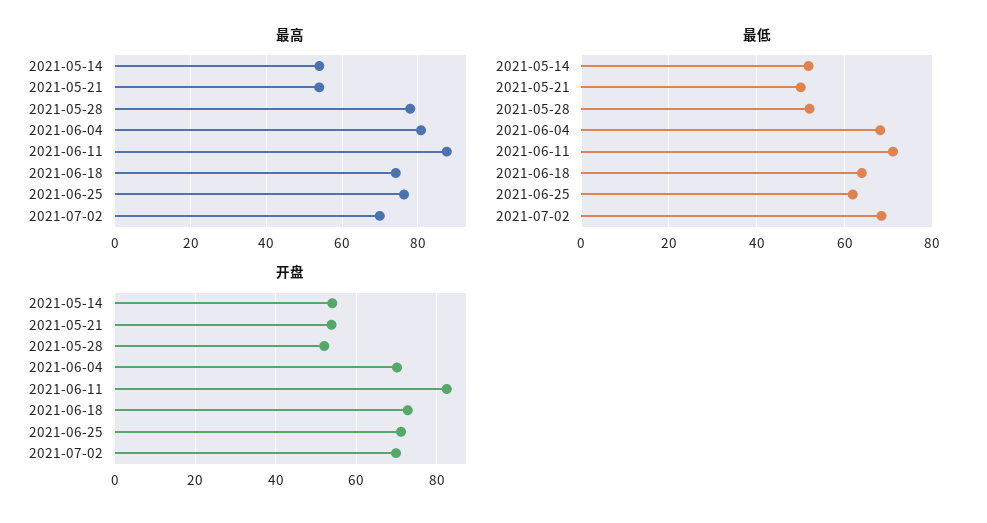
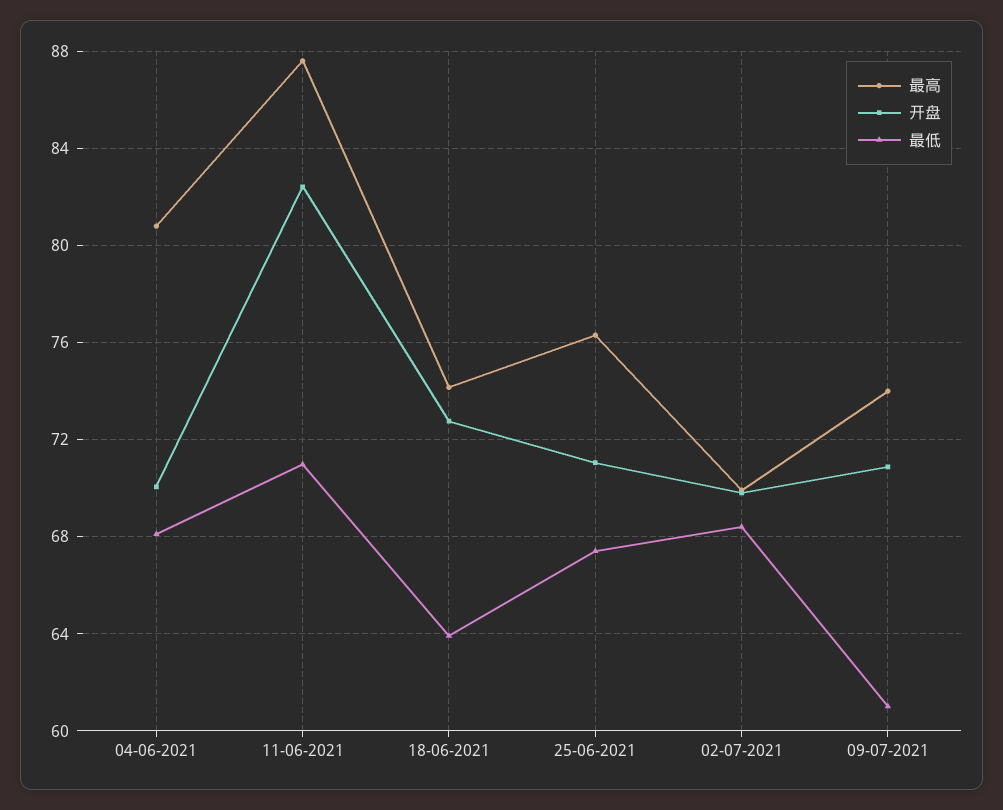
最高, 2021-05-14: 54 -> none
最高, 2021-05-21: 54 -> none
最高, 2021-05-28: 78 -> none
最低, 2021-05-14: 52 -> none
最低, 2021-05-21: 50 -> none
最低, 2021-05-28: 52 -> none
最低, 2021-06-25: 62 -> 67.5
开盘, 2021-05-14: 54 -> none
开盘, 2021-05-21: 54 -> none
开盘, 2021-05-28: 52 -> none
最高, 09-07-2021: none -> 74
开盘, 09-07-2021: none -> 71
最低, 09-07-2021: none -> 61

